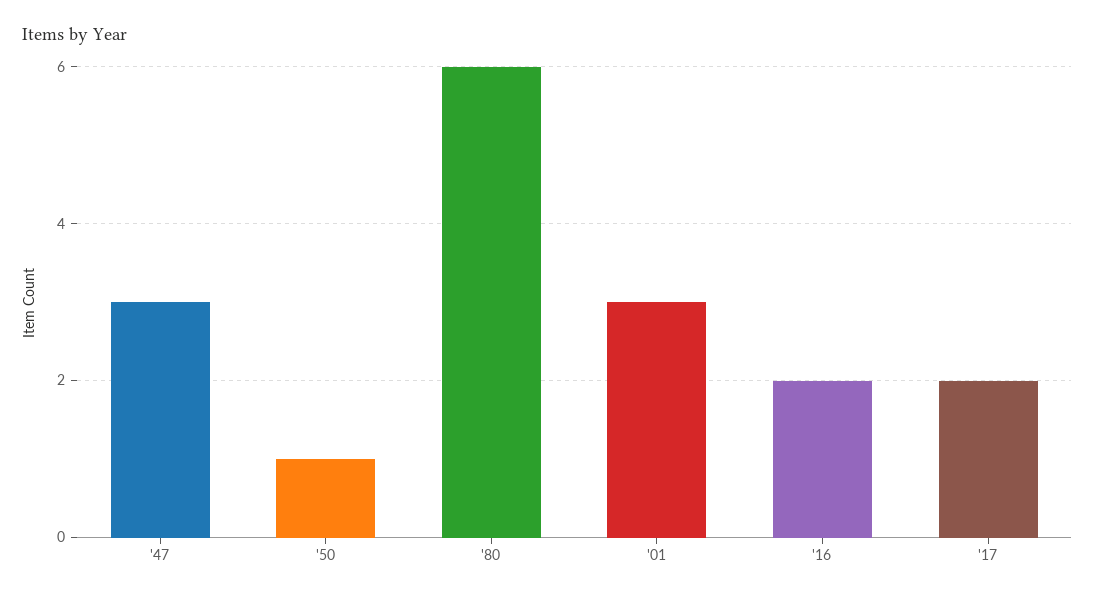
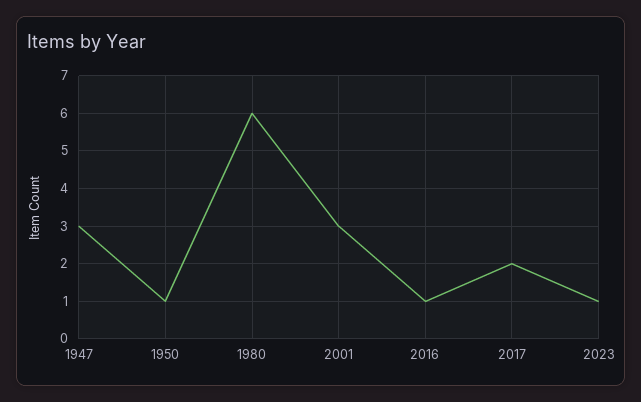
'16: 2 -> 1
2023: none -> 1

